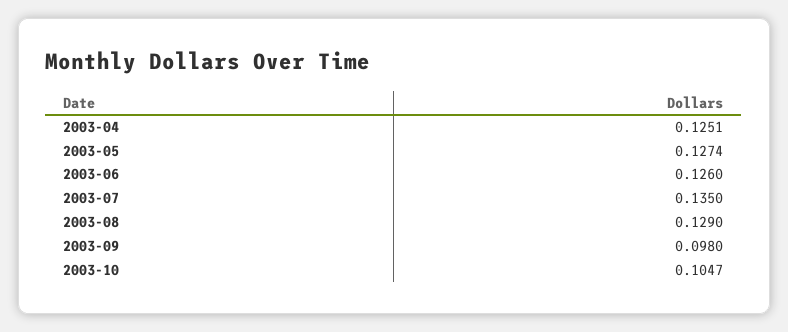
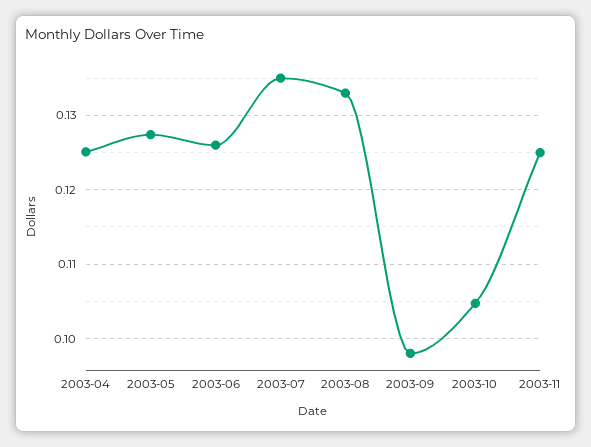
2003-08: 0.129 -> 0.133
2003-11: none -> 0.125

